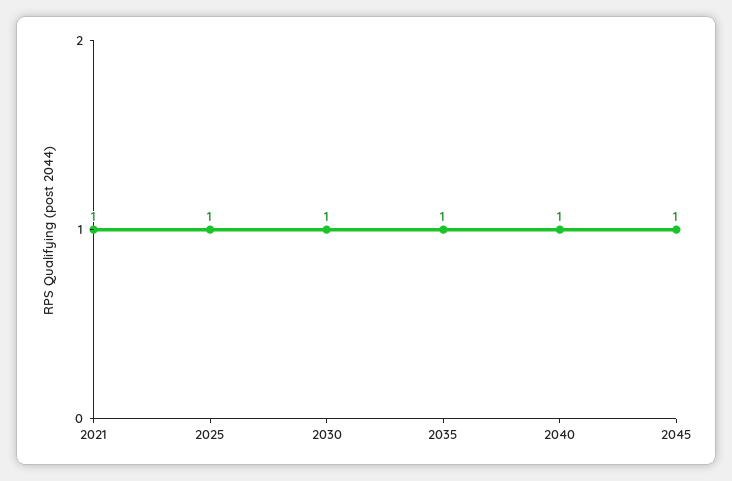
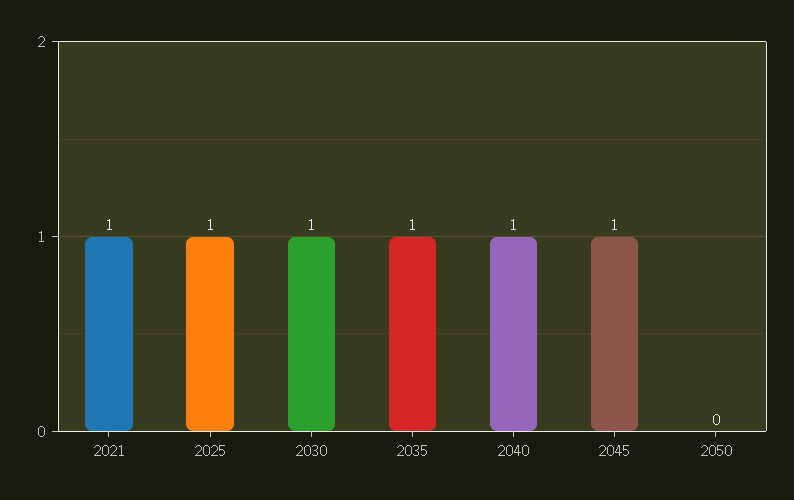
2050: none -> 0

